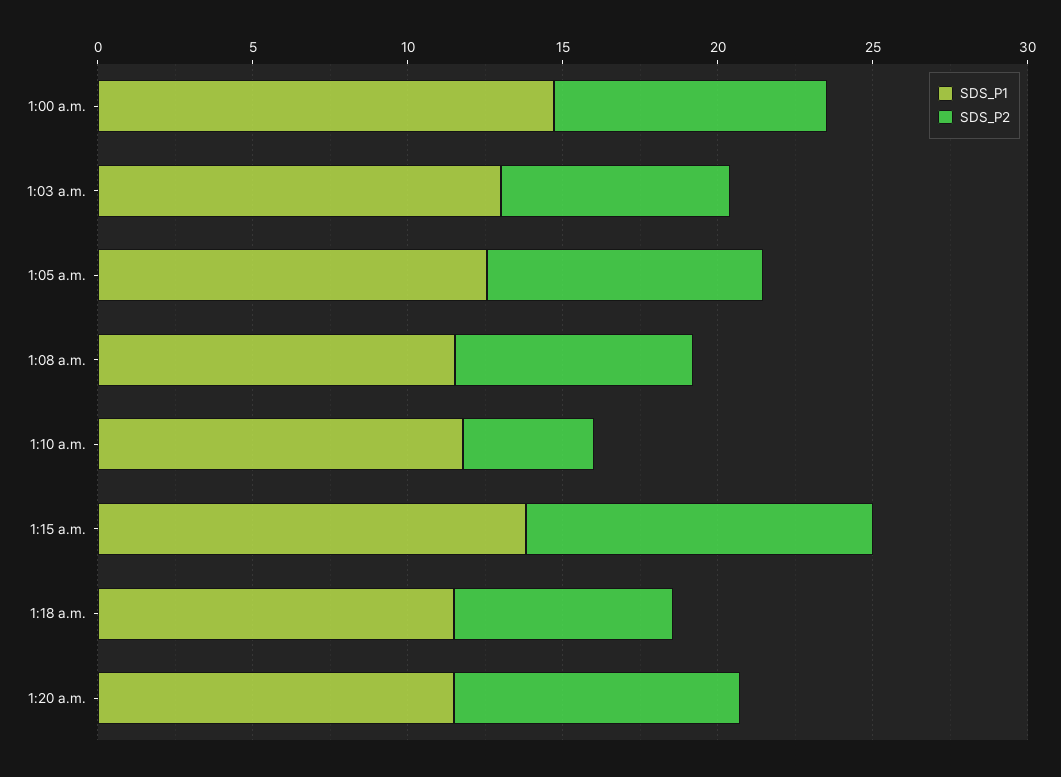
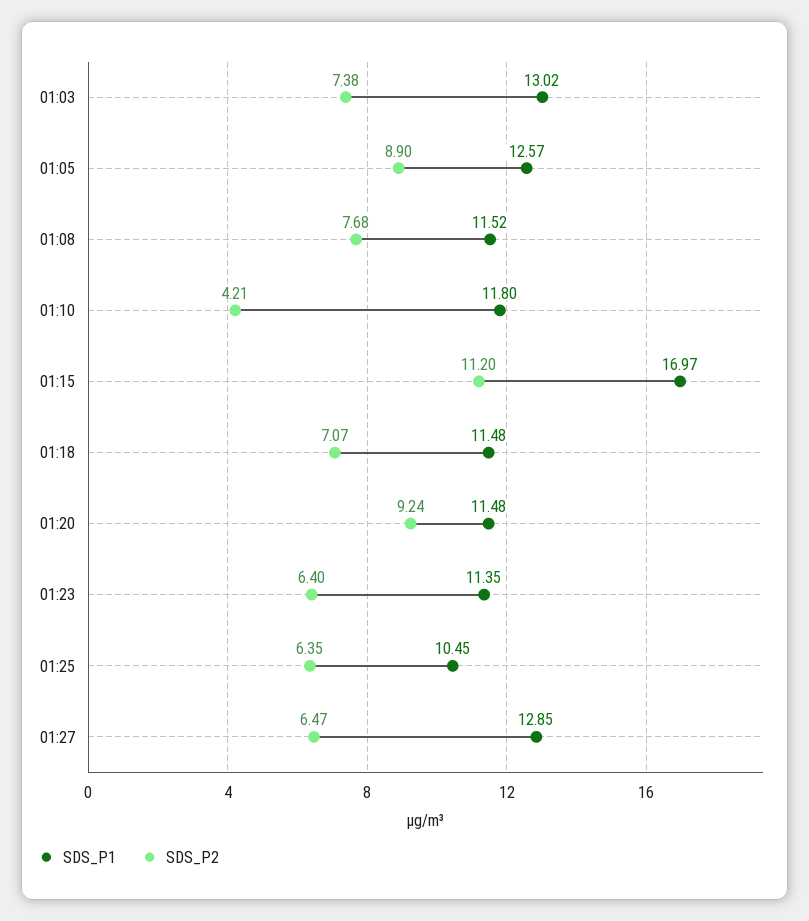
SDS_P1, 1:00 a.m.: 15 -> none
SDS_P2, 1:00 a.m.: 9 -> none
SDS_P1, 1:15 a.m.: 14 -> 16.97
SDS_P1, 01:23: none -> 11.35
SDS_P2, 01:23: none -> 6.4
SDS_P1, 01:25: none -> 10.45
SDS_P2, 01:25: none -> 6.35
SDS_P1, 01:27: none -> 12.85
SDS_P2, 01:27: none -> 6.47

